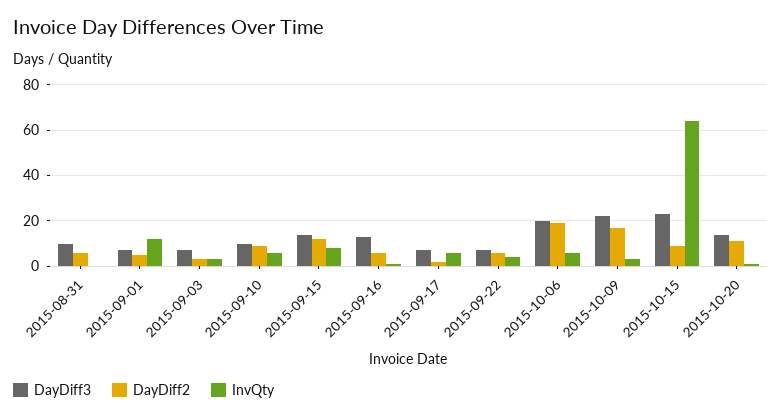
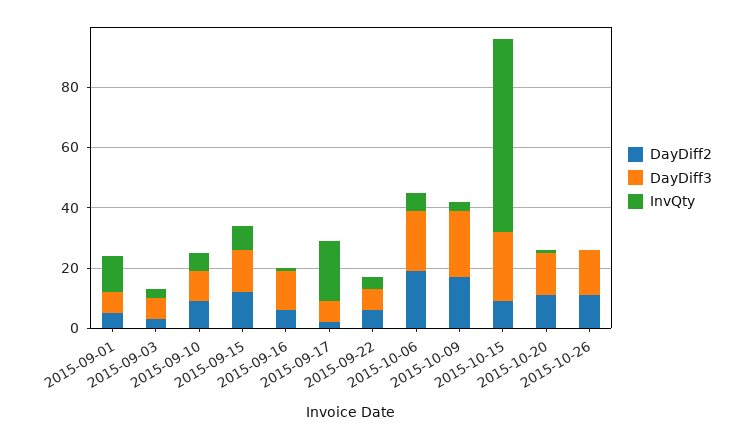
DayDiff3, 2015-08-31: 10 -> none
DayDiff2, 2015-08-31: 5 -> none
InvQty, 2015-08-31: 0 -> none
InvQty, 2015-09-17: 5 -> 20
DayDiff2, 2015-10-26: none -> 10
DayDiff3, 2015-10-26: none -> 15
InvQty, 2015-10-26: none -> 0

